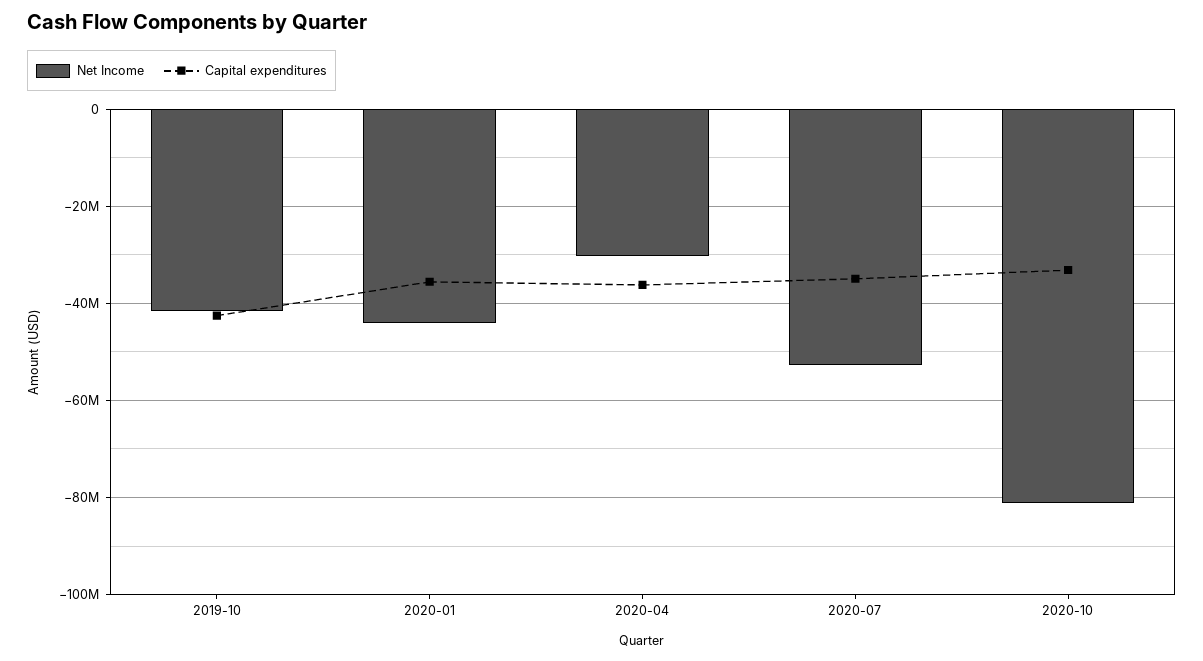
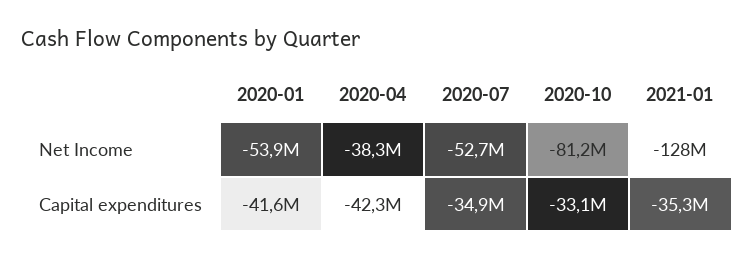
Net Income, 2019-10: -42000000 -> none
Capital expenditures, 2019-10: -42000000 -> none
Net Income, 2020-01: -44000000 -> -53900000
Capital expenditures, 2020-01: -36000000 -> -41600000
Net Income, 2020-04: -30000000 -> -38300000
Capital expenditures, 2020-04: -36000000 -> -42300000
Net Income, 2021-01: none -> -128000000
Capital expenditures, 2021-01: none -> -35300000

